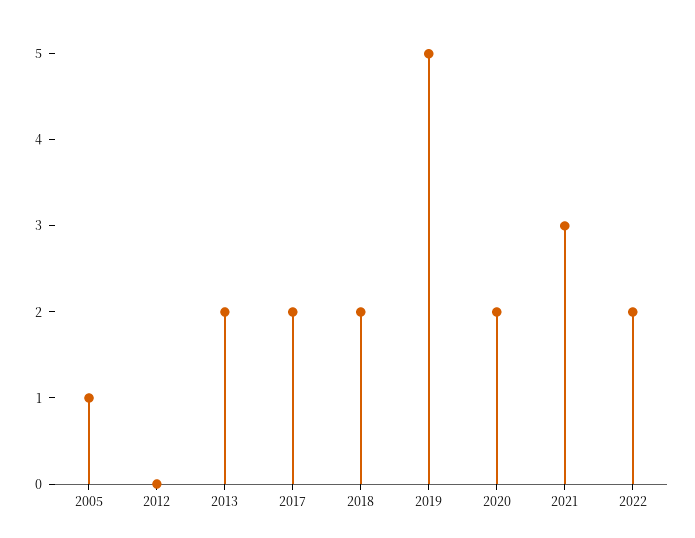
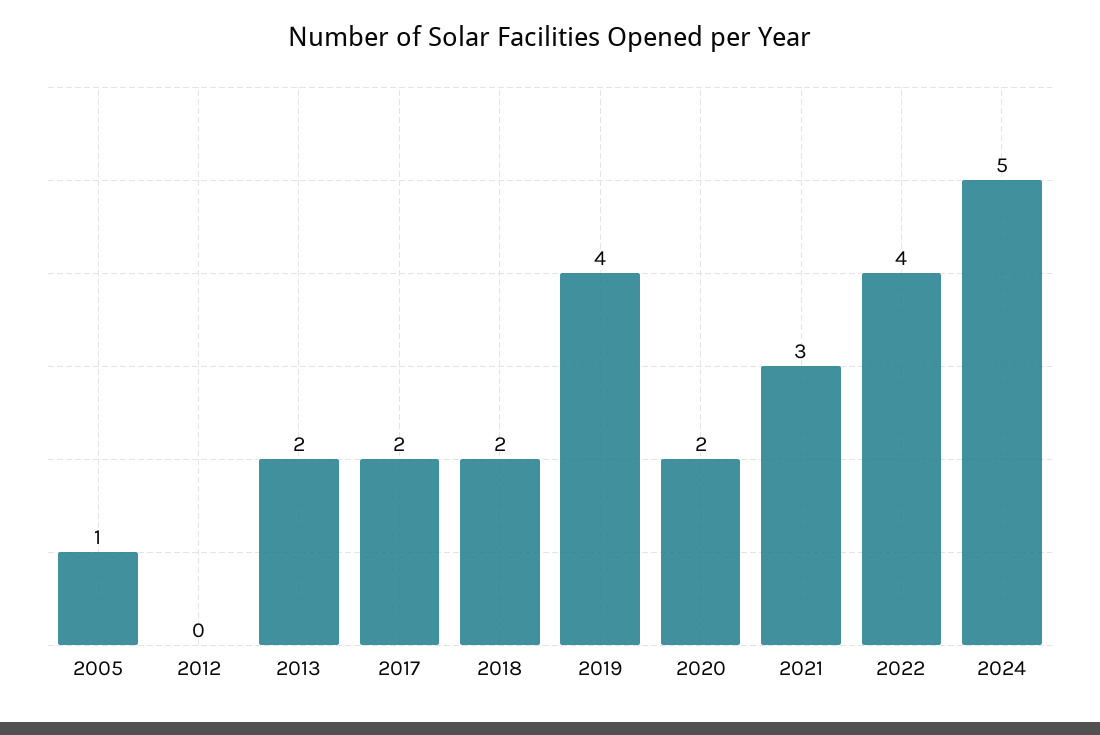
2019: 5 -> 4
2022: 2 -> 4
2024: none -> 5

